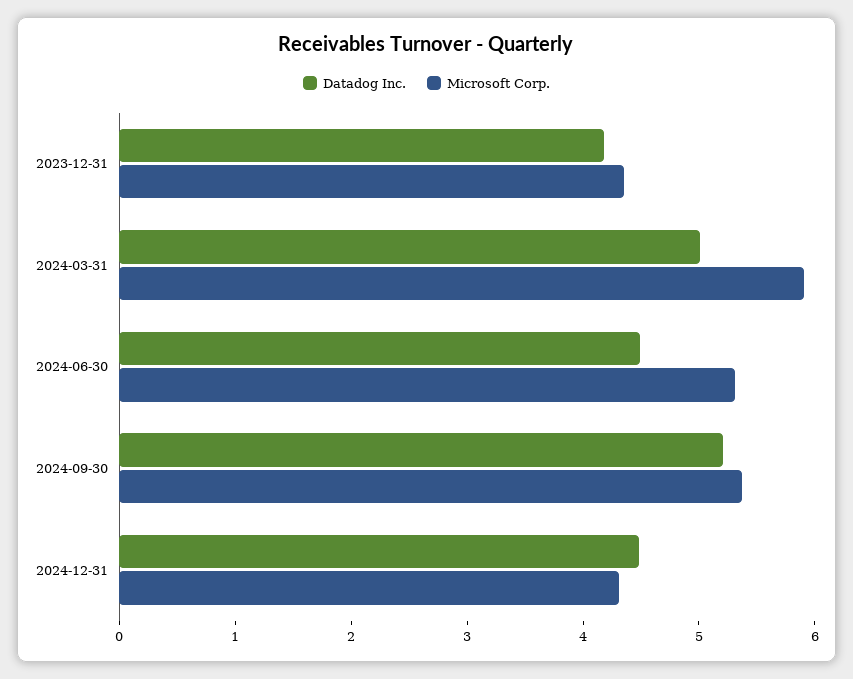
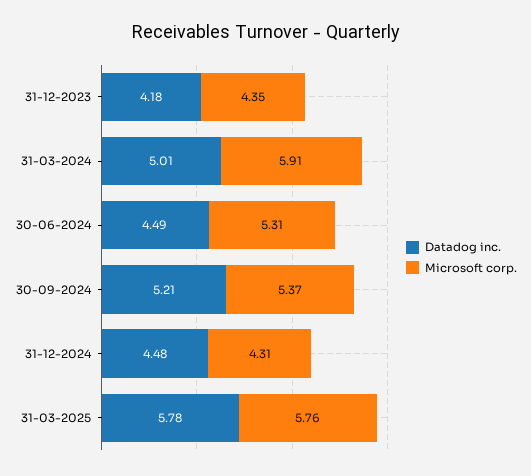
Datadog Inc., 31-03-2025: none -> 5.78
Microsoft Corp., 31-03-2025: none -> 5.76

